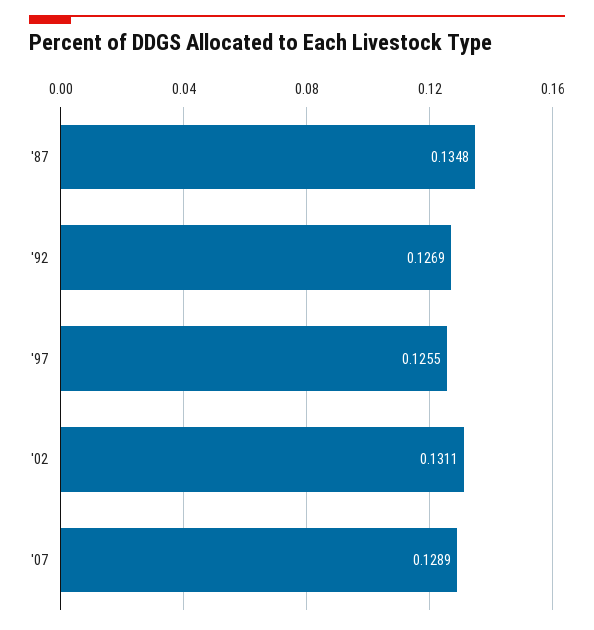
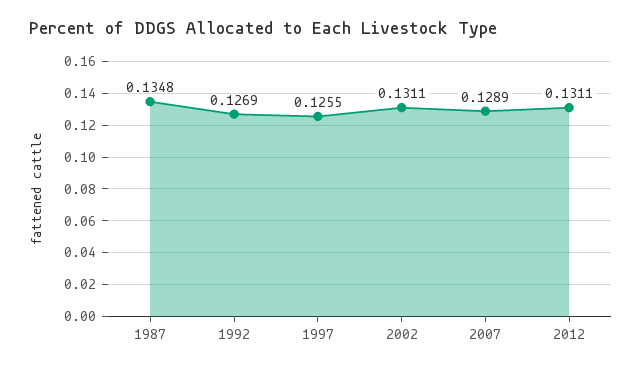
2012: none -> 0.1311

